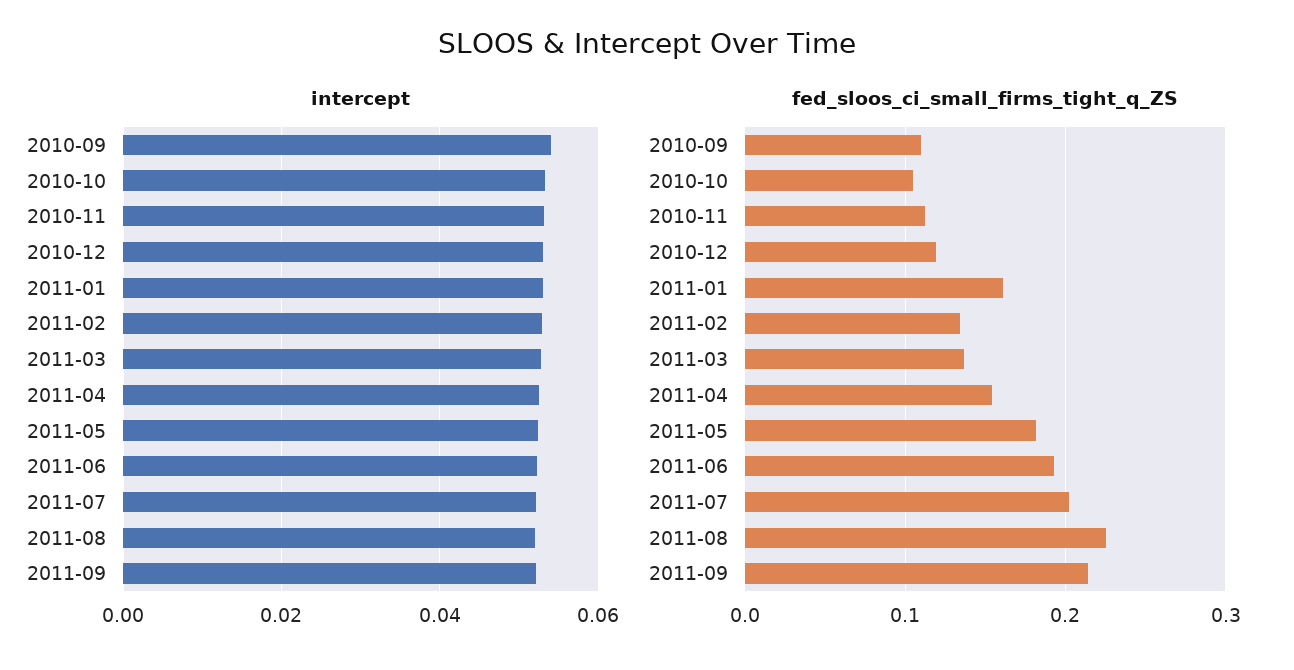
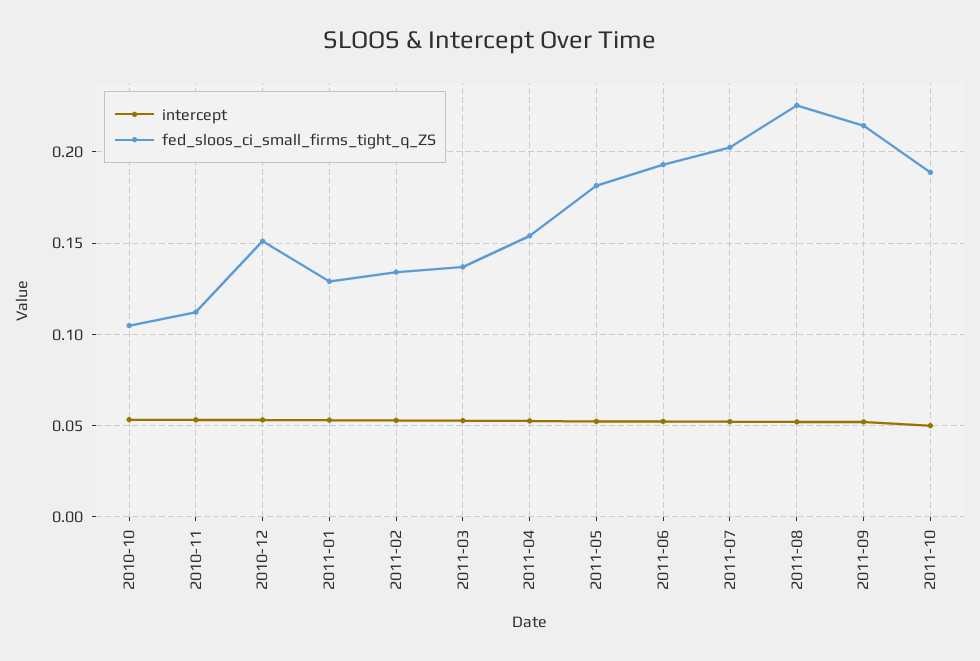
intercept, 2010-09: 0.054 -> none
fed_sloos_ci_small_firms_tight_q_ZS, 2010-09: 0.11 -> none
fed_sloos_ci_small_firms_tight_q_ZS, 2010-12: 0.12 -> 0.15
fed_sloos_ci_small_firms_tight_q_ZS, 2011-01: 0.16 -> 0.13
intercept, 2011-10: none -> 0.05
fed_sloos_ci_small_firms_tight_q_ZS, 2011-10: none -> 0.19

